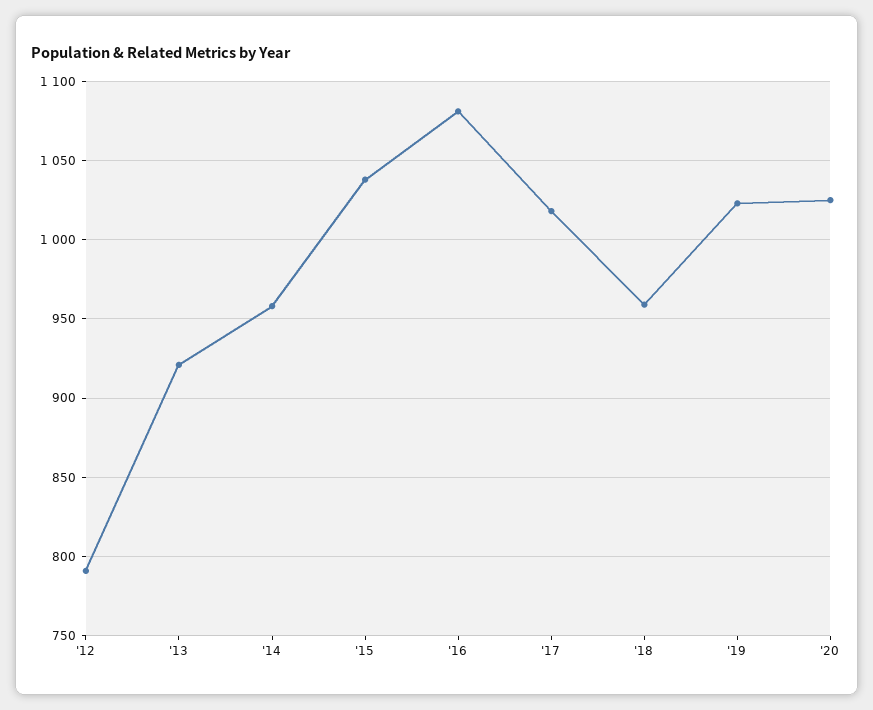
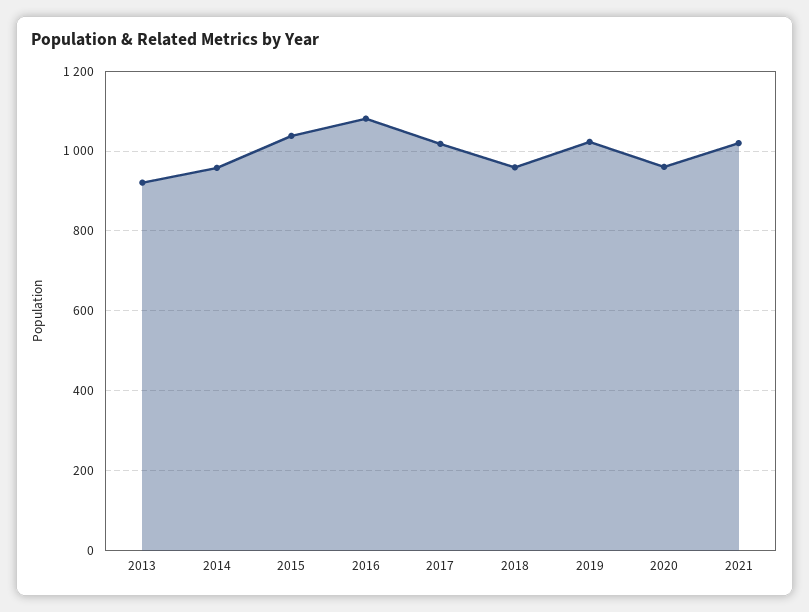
'12: 790 -> none
'20: 1025 -> 960
2021: none -> 1020

